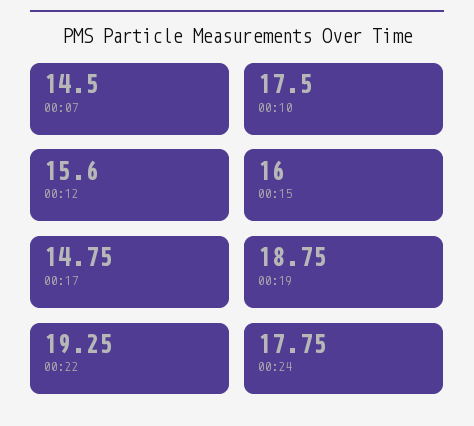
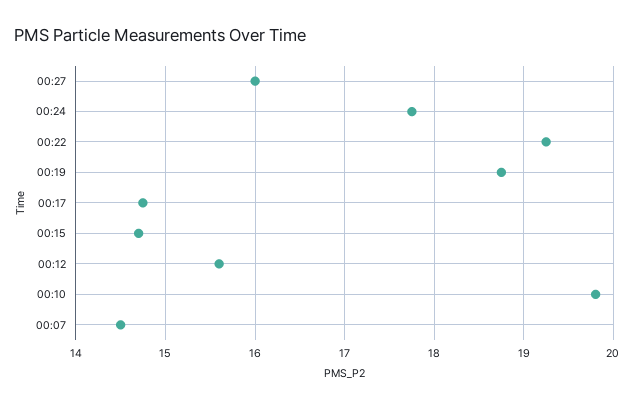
00:10: 17.5 -> 19.8
00:15: 16 -> 14.7
00:27: none -> 16

